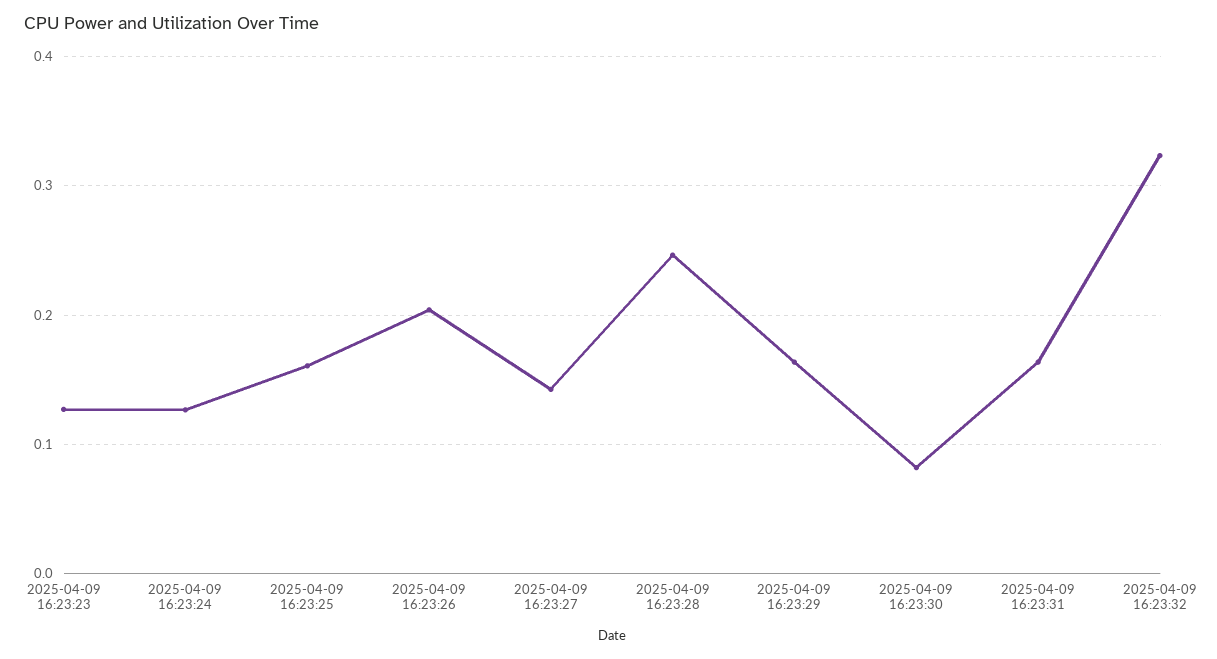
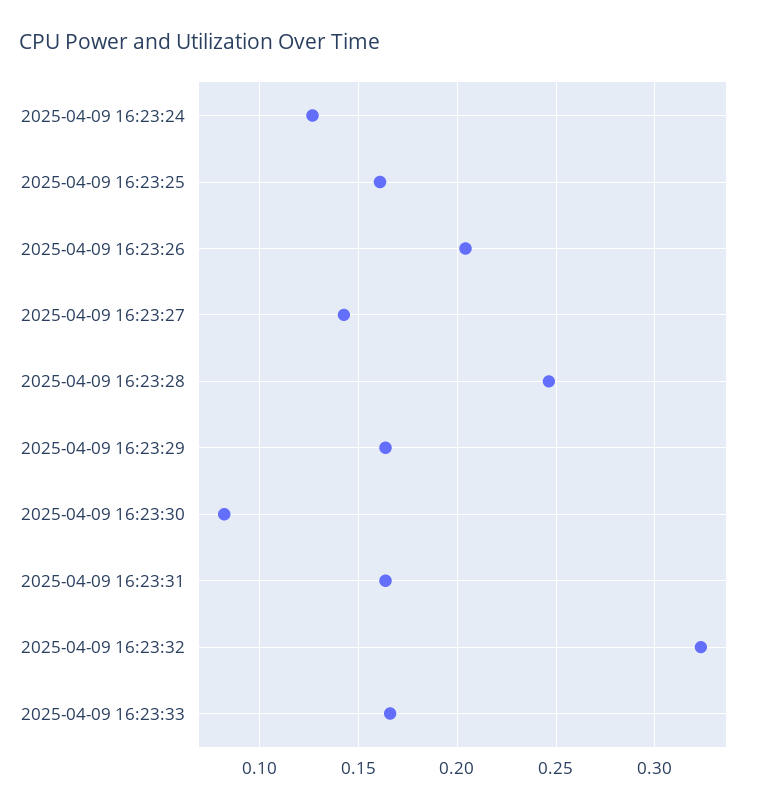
2025-04-09 16:23:23: 0.13 -> none
2025-04-09 16:23:33: none -> 0.165

